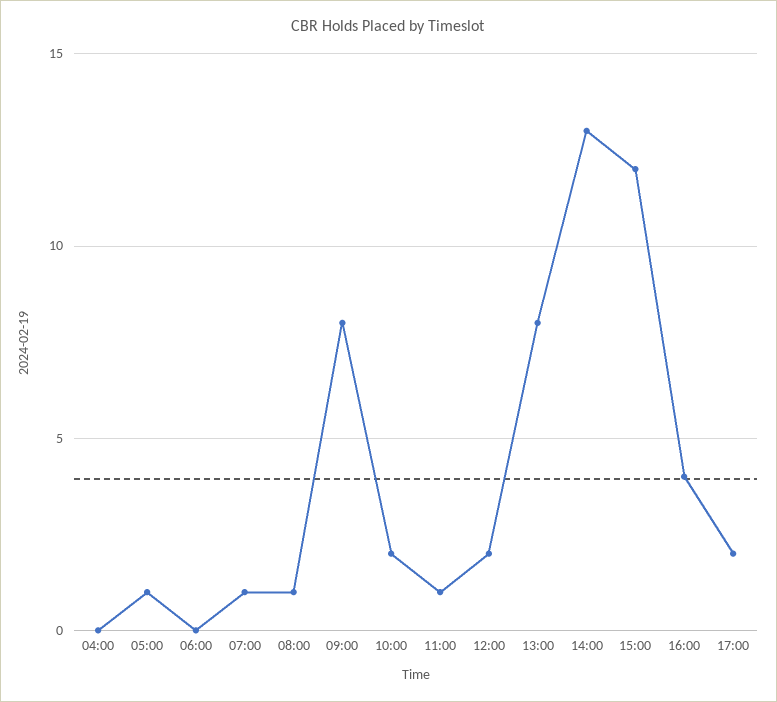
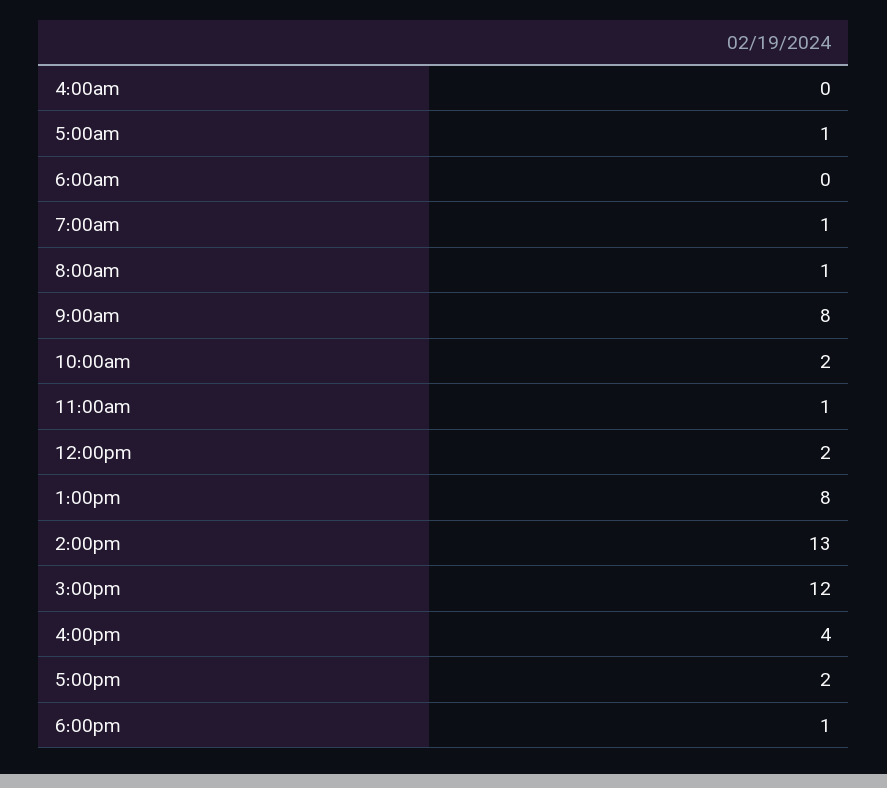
6:00pm: none -> 1

